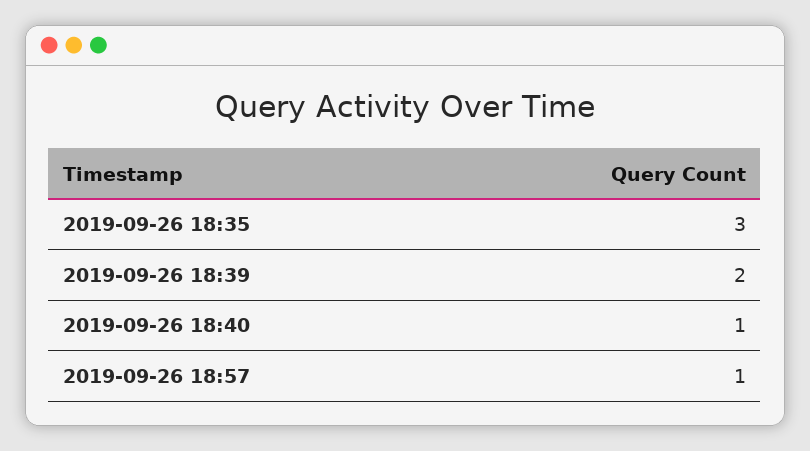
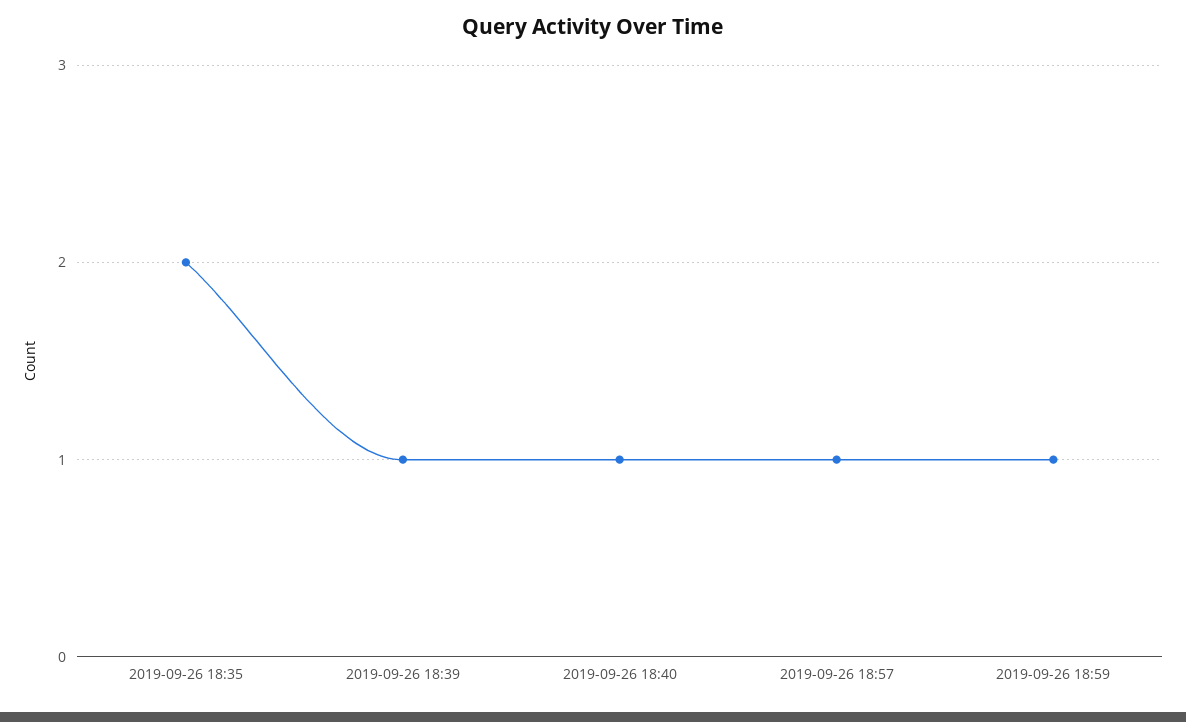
2019-09-26 18:35: 3 -> 2
2019-09-26 18:39: 2 -> 1
2019-09-26 18:59: none -> 1

